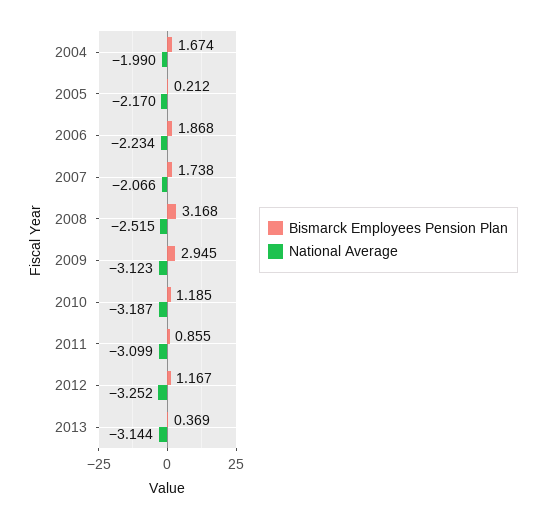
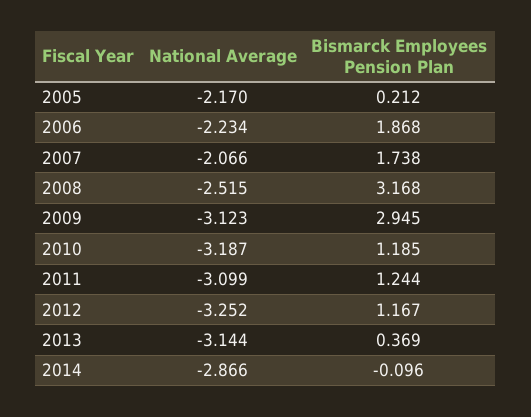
Bismarck Employees Pension Plan, 2004: 1.674 -> none
National Average, 2004: -1.99 -> none
Bismarck Employees Pension Plan, 2011: 0.855 -> 1.244
National Average, 2014: none -> -2.866
Bismarck Employees Pension Plan, 2014: none -> -0.096

